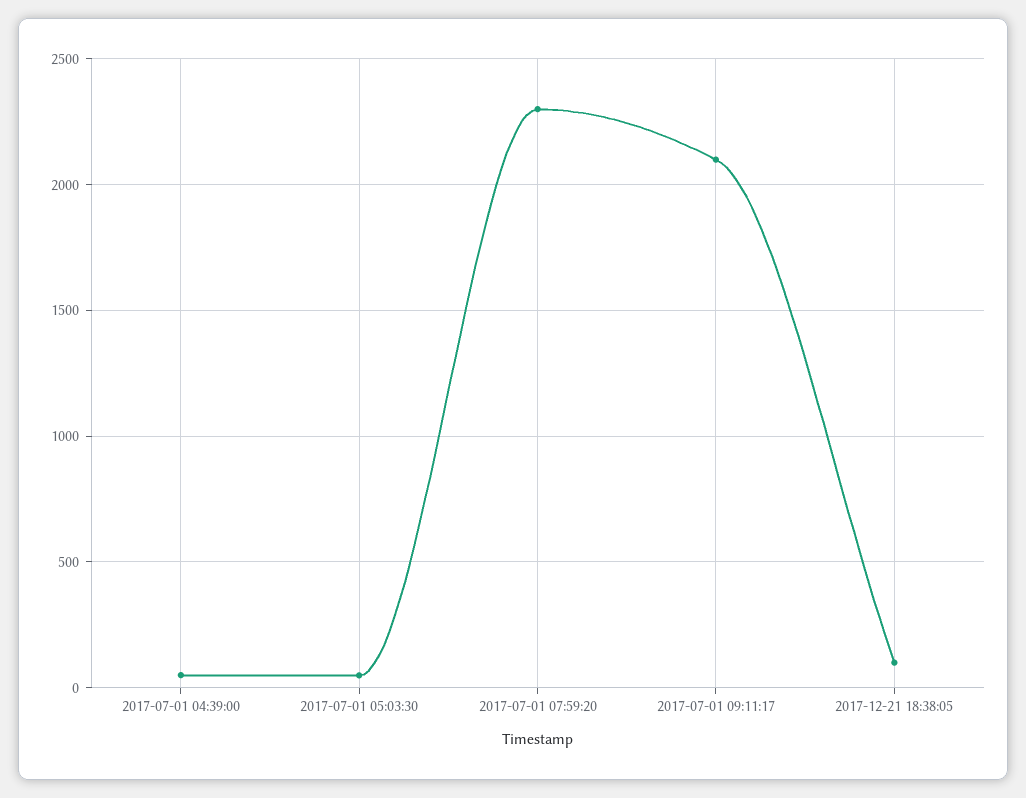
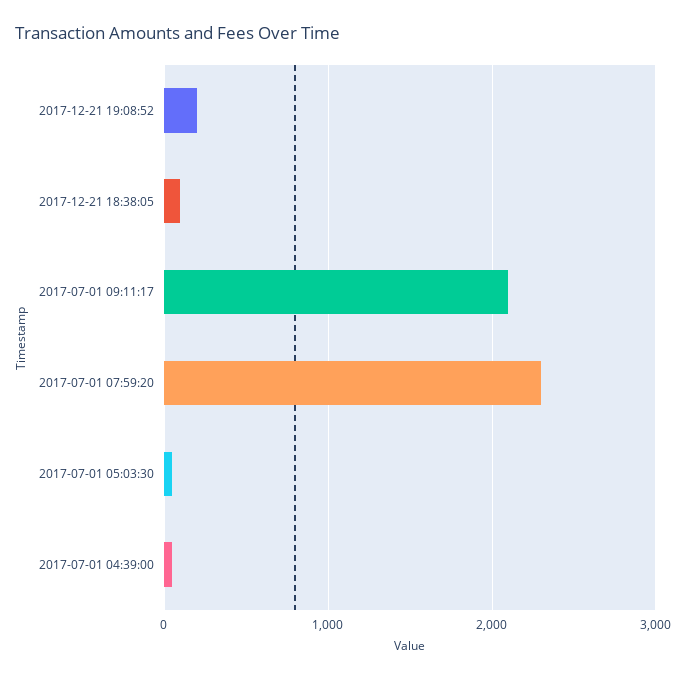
2017-12-21 19:08:52: none -> 200

